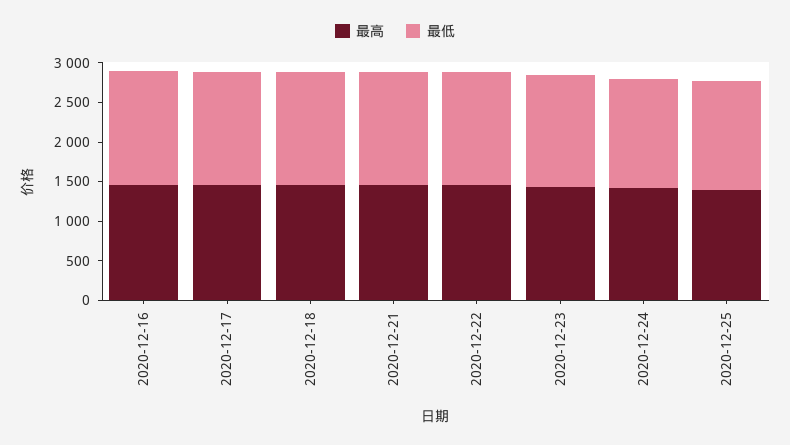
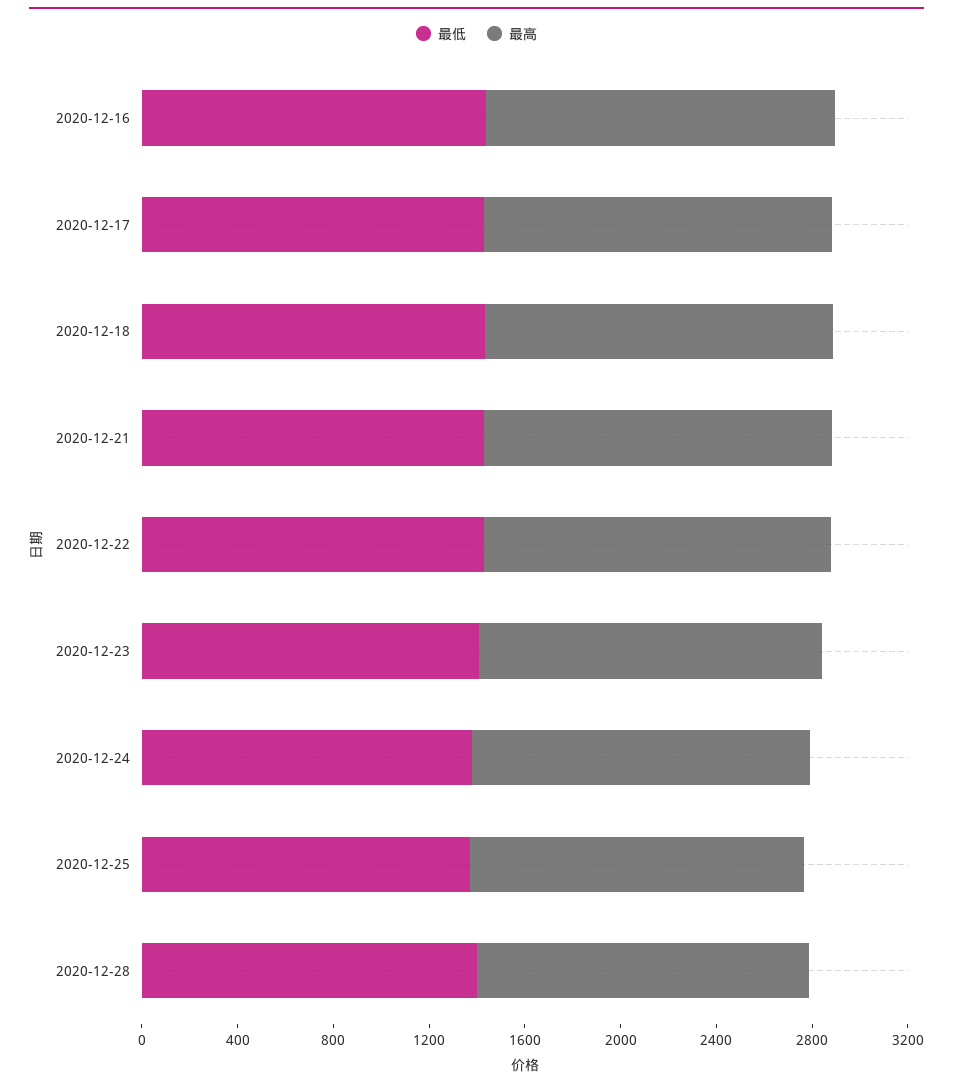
最低, 2020-12-28: none -> 1400
最高, 2020-12-28: none -> 1400

